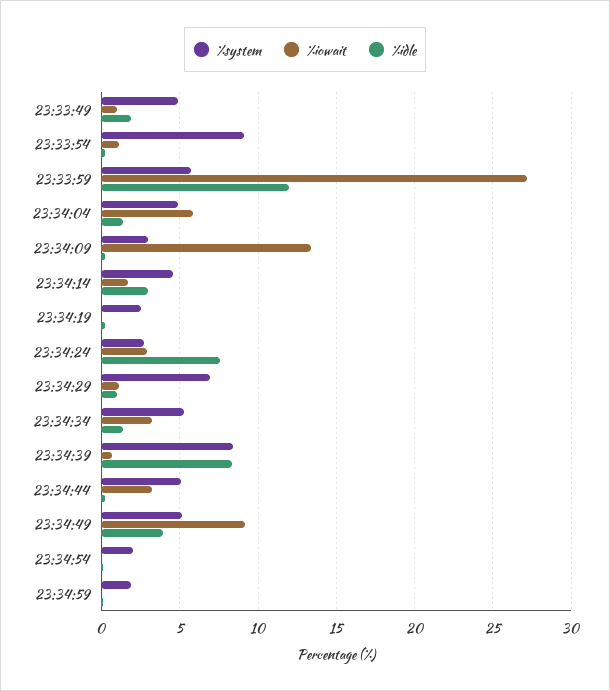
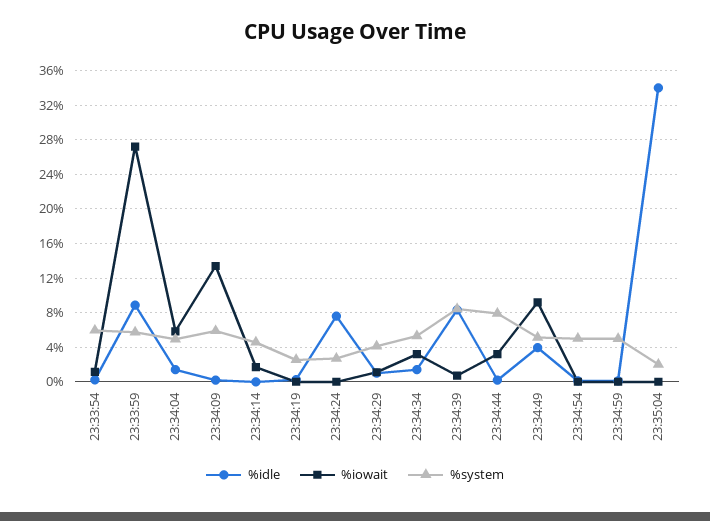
%system, 23:33:49: 5 -> none
%iowait, 23:33:49: 1 -> none
%idle, 23:33:49: 2 -> none
%system, 23:33:54: 9 -> 6
%idle, 23:33:59: 12 -> 9
%system, 23:34:09: 3 -> 6
%idle, 23:34:14: 3 -> 0
%iowait, 23:34:24: 3 -> 0
%system, 23:34:29: 7 -> 4
%system, 23:34:44: 5 -> 8
%system, 23:34:54: 2 -> 5
%system, 23:34:59: 2 -> 5
%idle, 23:35:04: none -> 34
%iowait, 23:35:04: none -> 0
%system, 23:35:04: none -> 2

